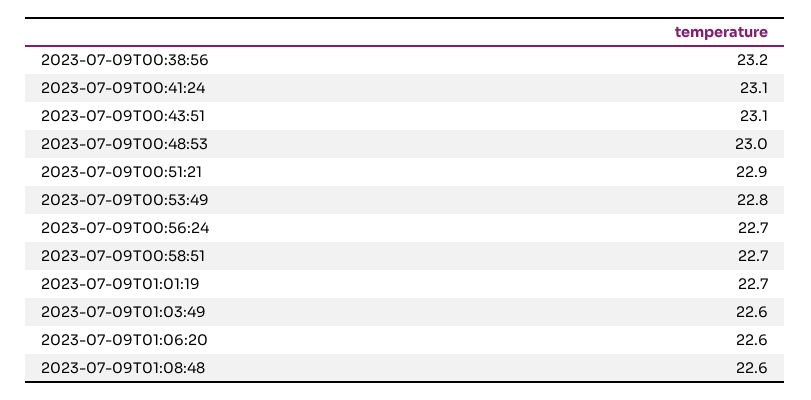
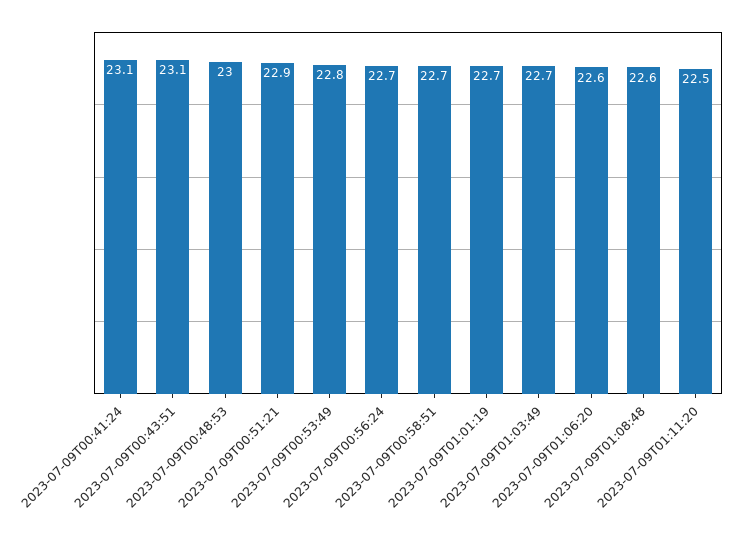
2023-07-09T00:38:56: 23.2 -> none
2023-07-09T01:03:49: 22.6 -> 22.7
2023-07-09T01:11:20: none -> 22.5

